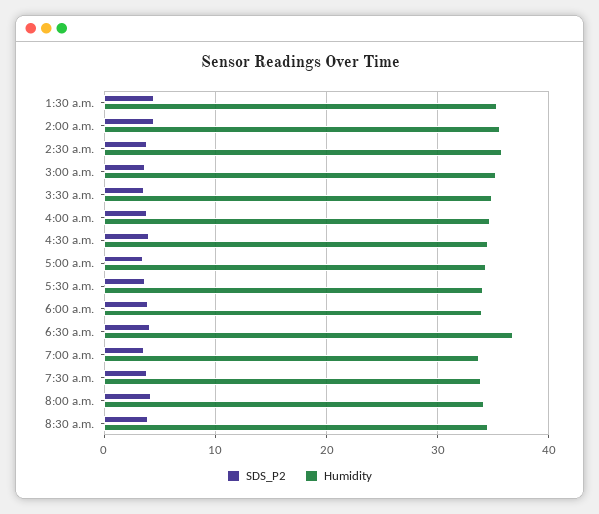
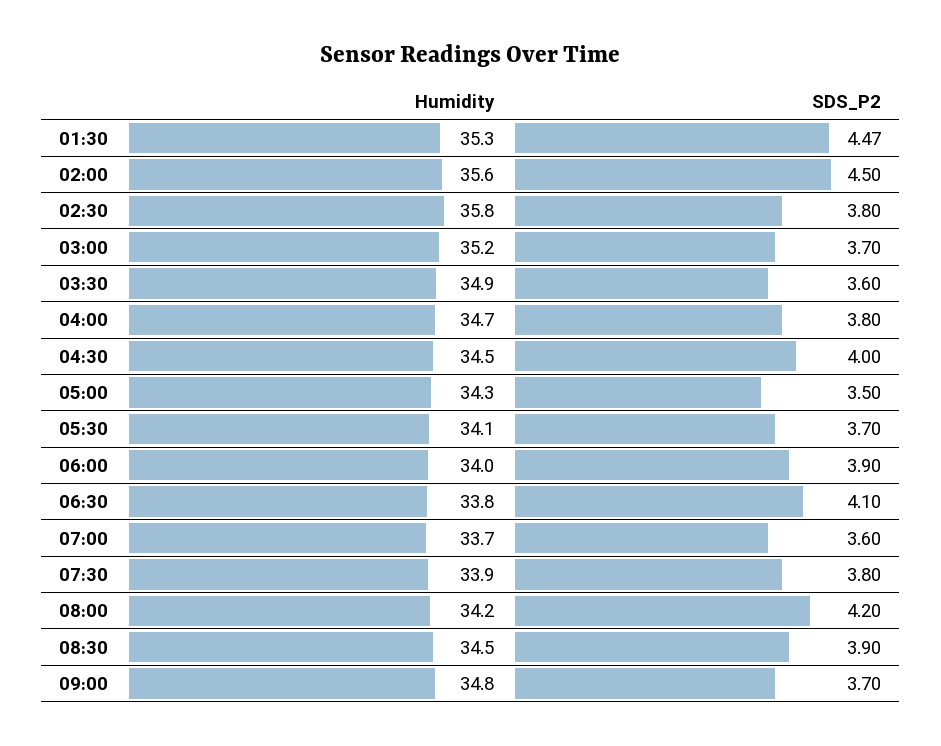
Humidity, 6:30 a.m.: 37 -> 33.8
Humidity, 09:00: none -> 34.8
SDS_P2, 09:00: none -> 3.7

